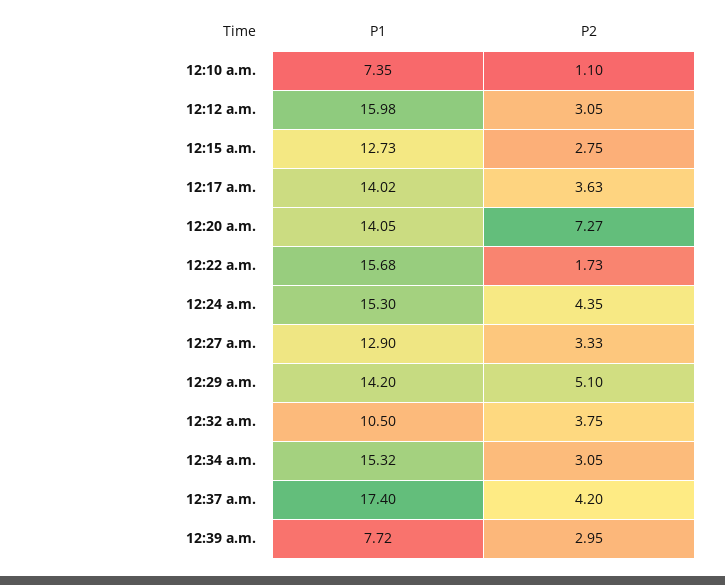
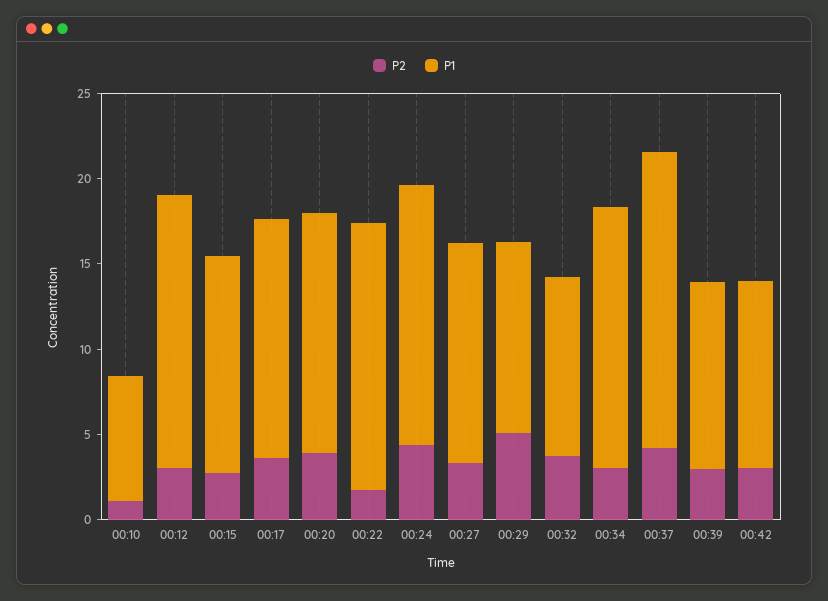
P2, 12:20 a.m.: 7.27 -> 4
P1, 12:29 a.m.: 14.2 -> 11
P1, 12:39 a.m.: 7.72 -> 11
P2, 00:42: none -> 3
P1, 00:42: none -> 11

